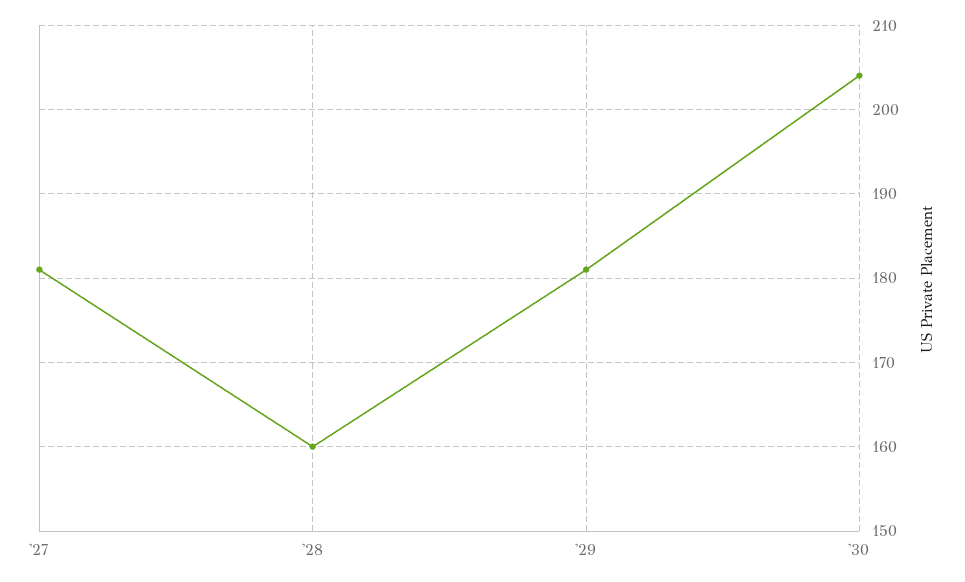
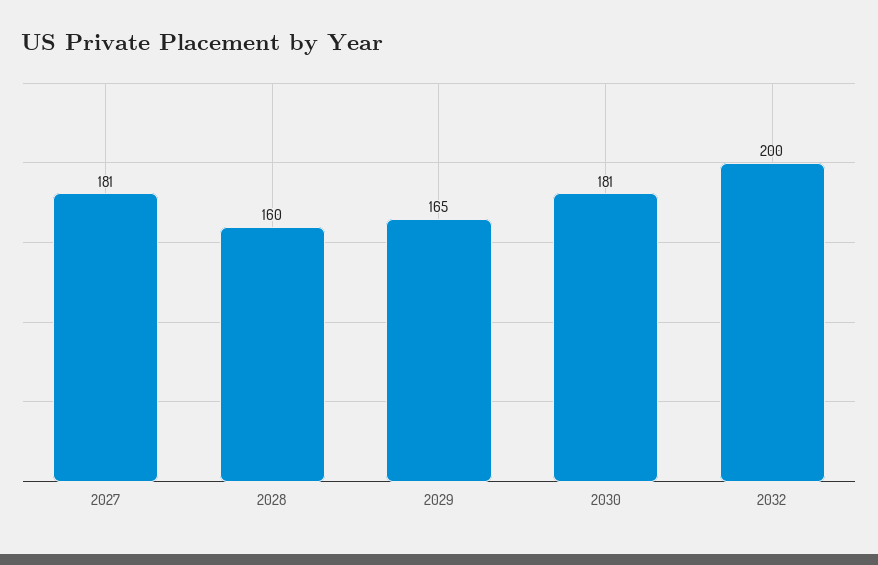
'29: 181 -> 165
'30: 204 -> 181
2032: none -> 200

